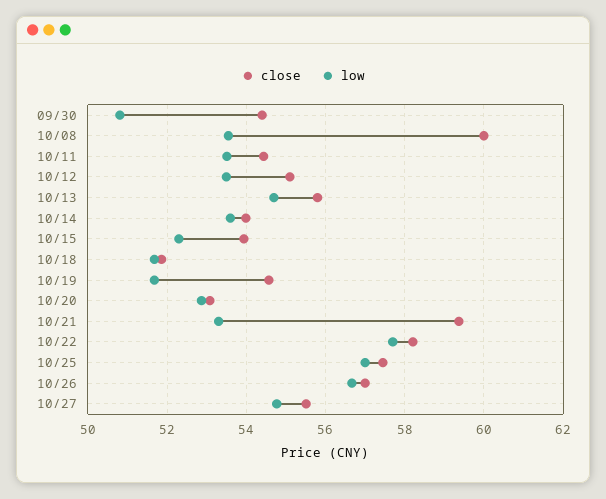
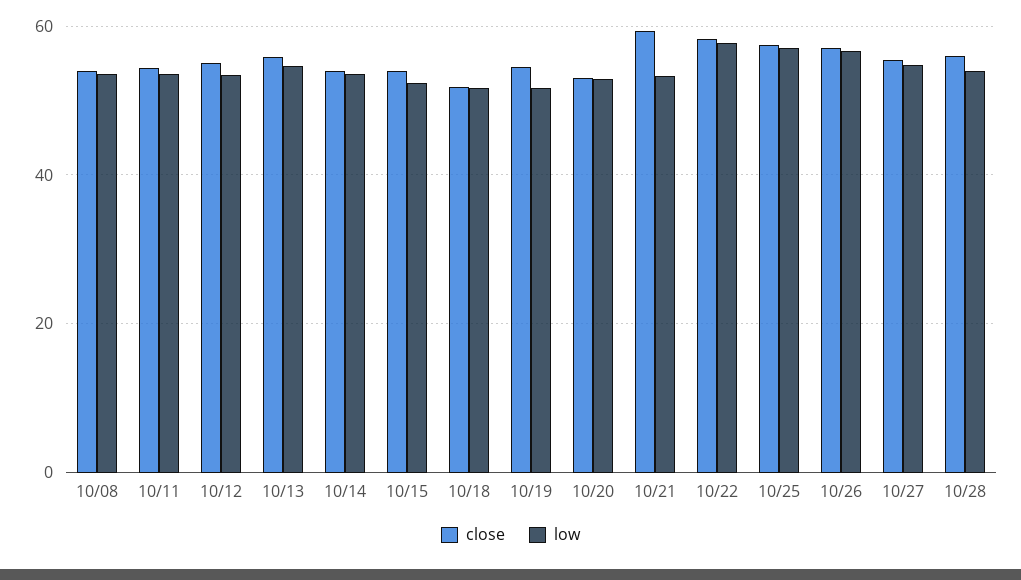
close, 09/30: 54.4 -> none
low, 09/30: 50.8 -> none
close, 10/08: 60 -> 54
close, 10/28: none -> 56
low, 10/28: none -> 54

